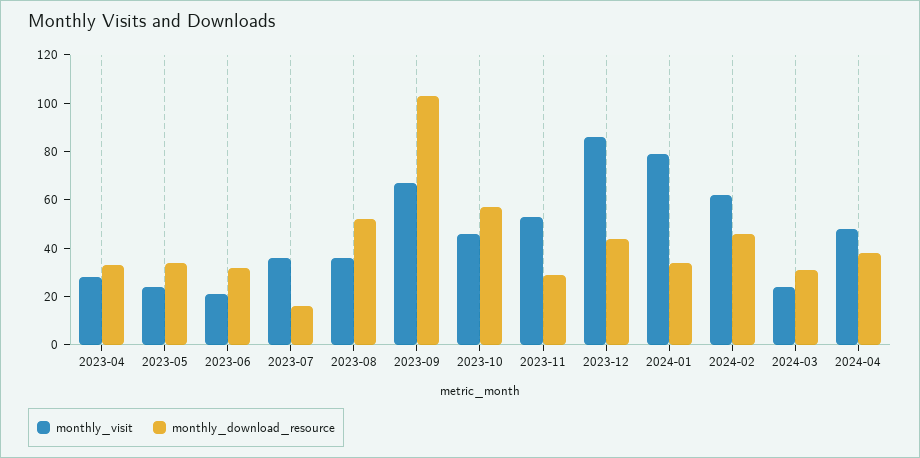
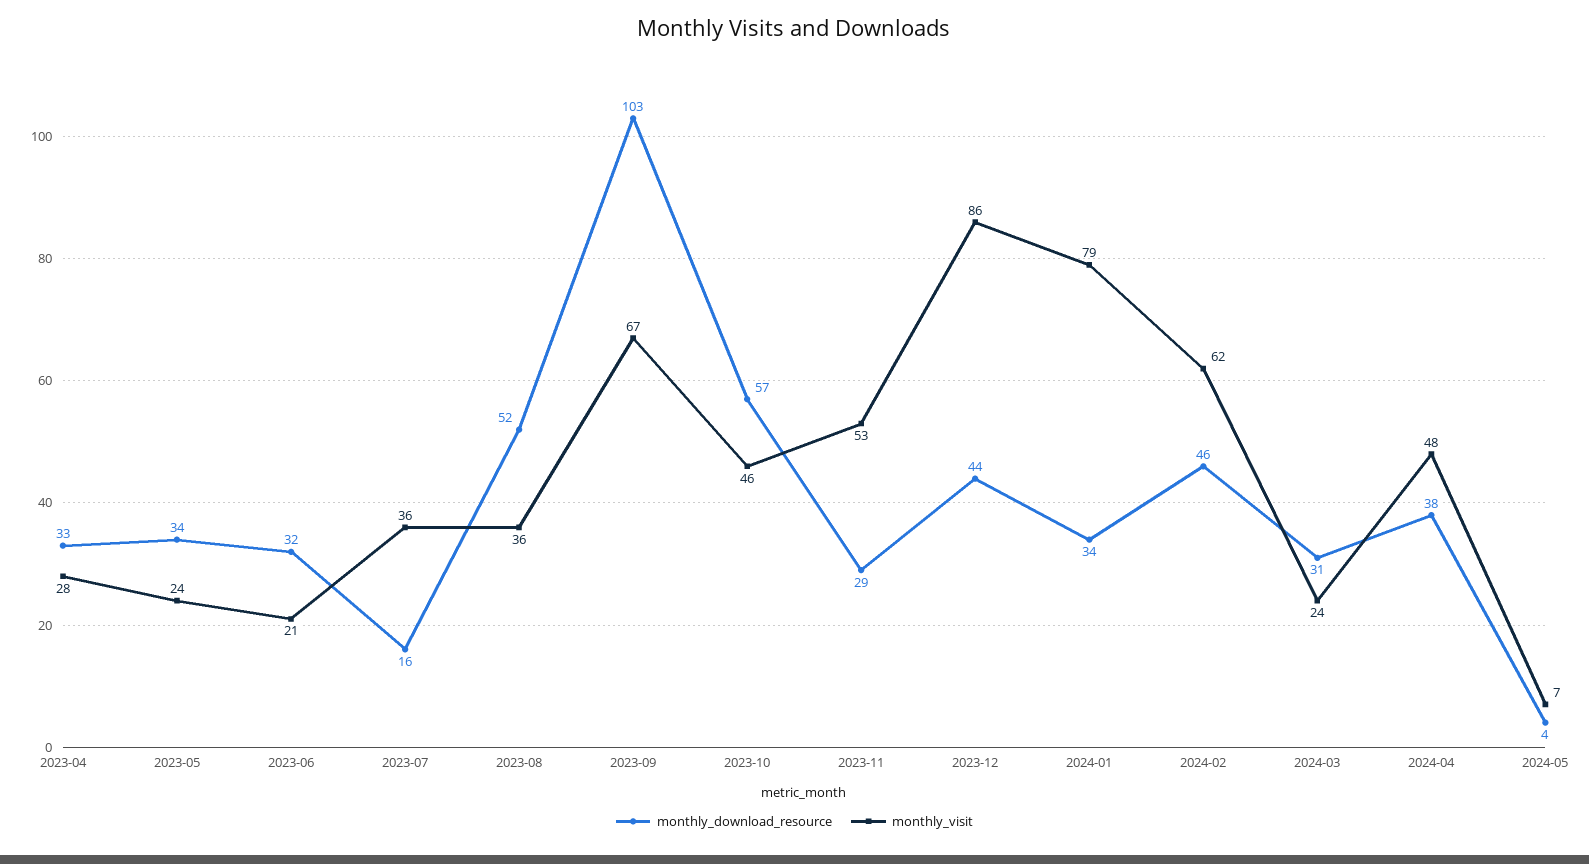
monthly_download_resource, 2024-05: none -> 4
monthly_visit, 2024-05: none -> 7

